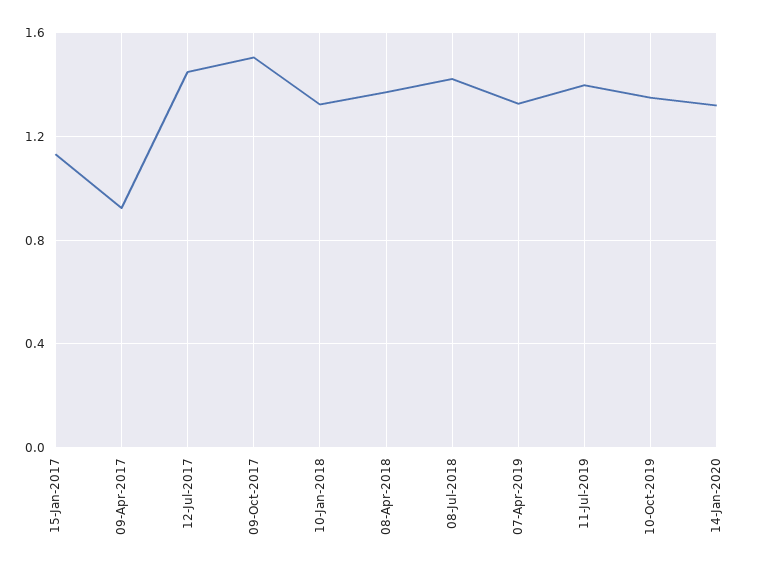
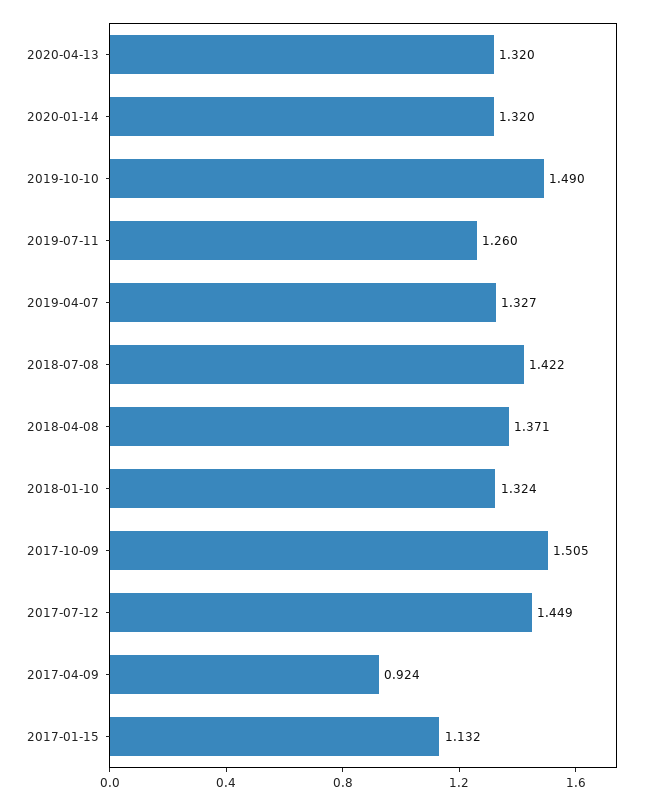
11-Jul-2019: 1.4 -> 1.26
10-Oct-2019: 1.35 -> 1.49
2020-04-13: none -> 1.32

